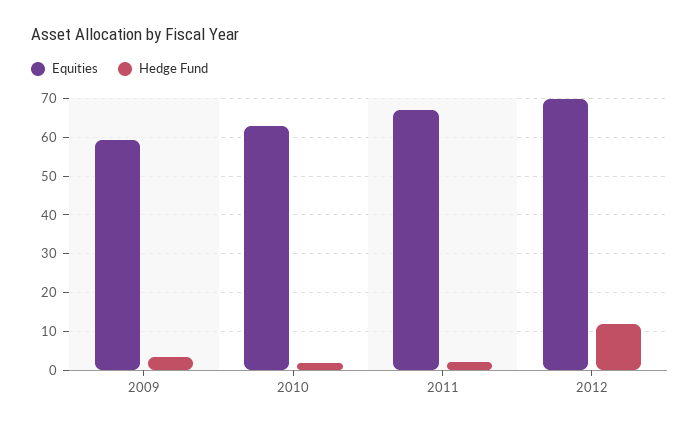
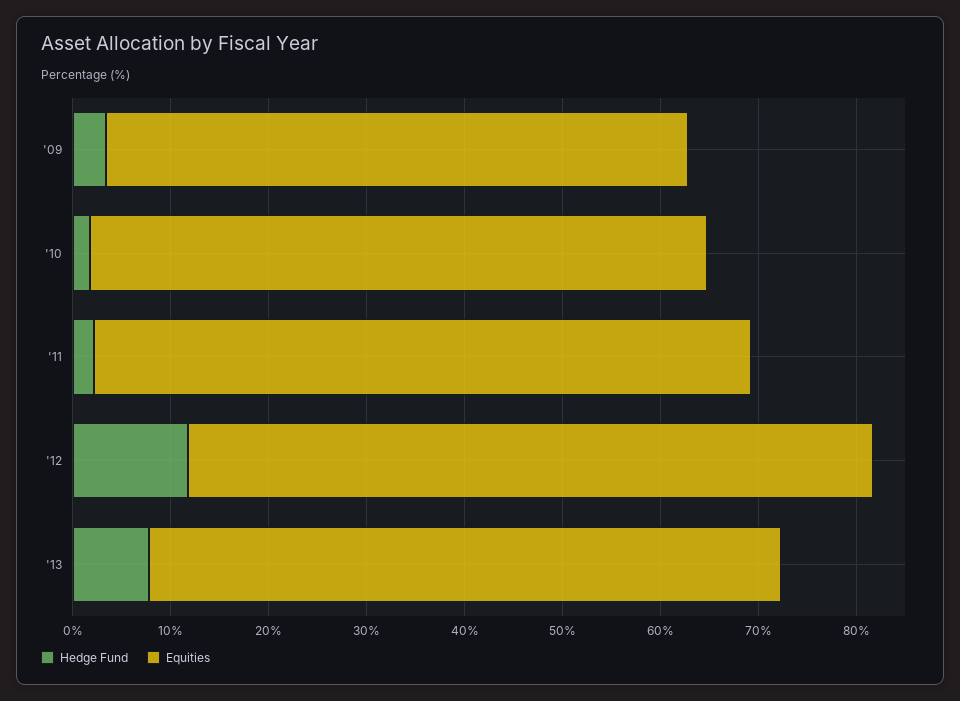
Hedge Fund, '13: none -> 8
Equities, '13: none -> 64

